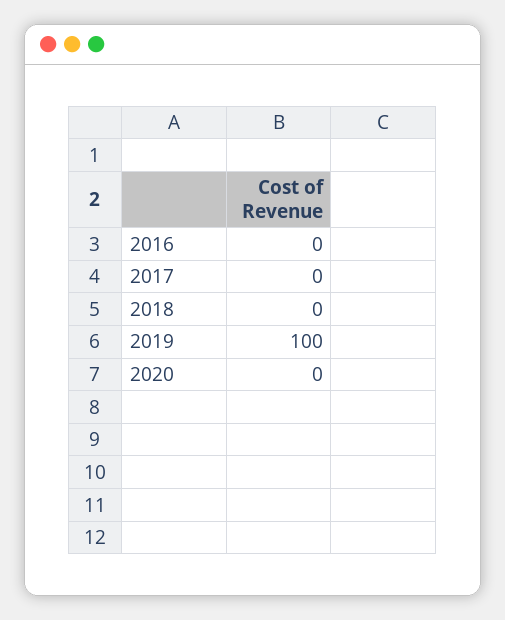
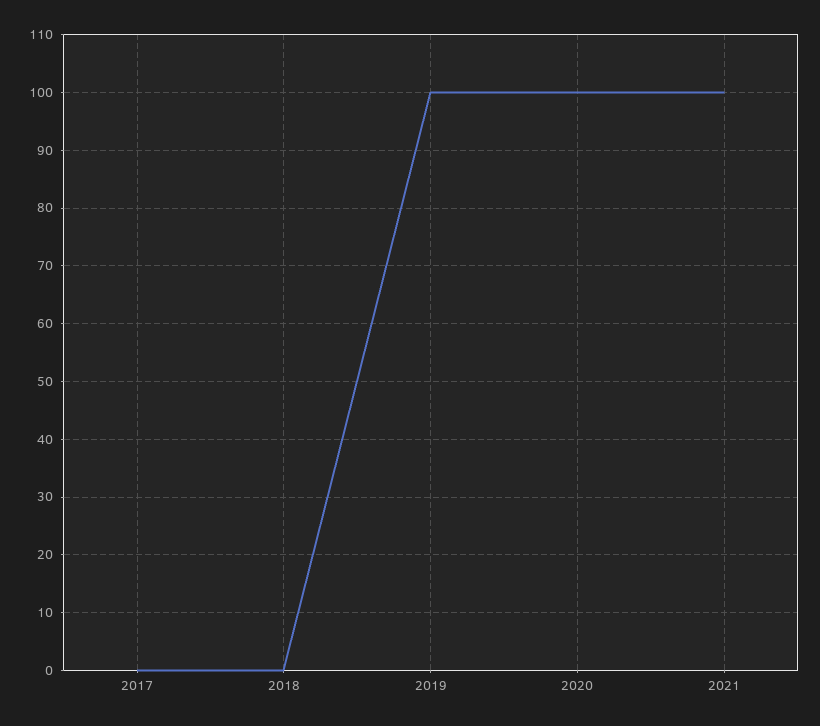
2016: 0 -> none
2020: 0 -> 100
2021: none -> 100

